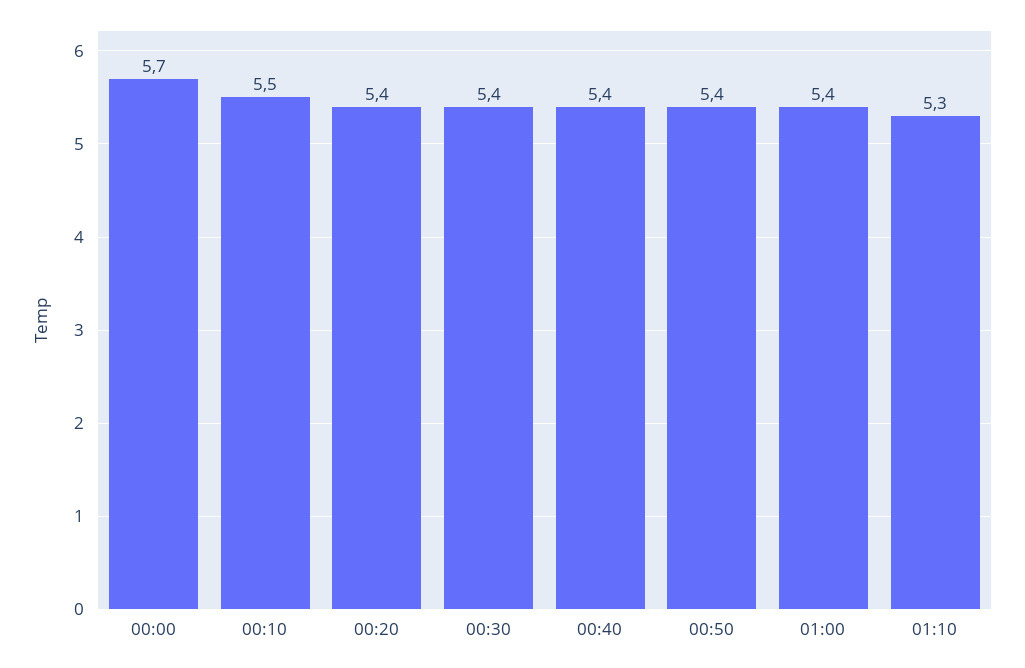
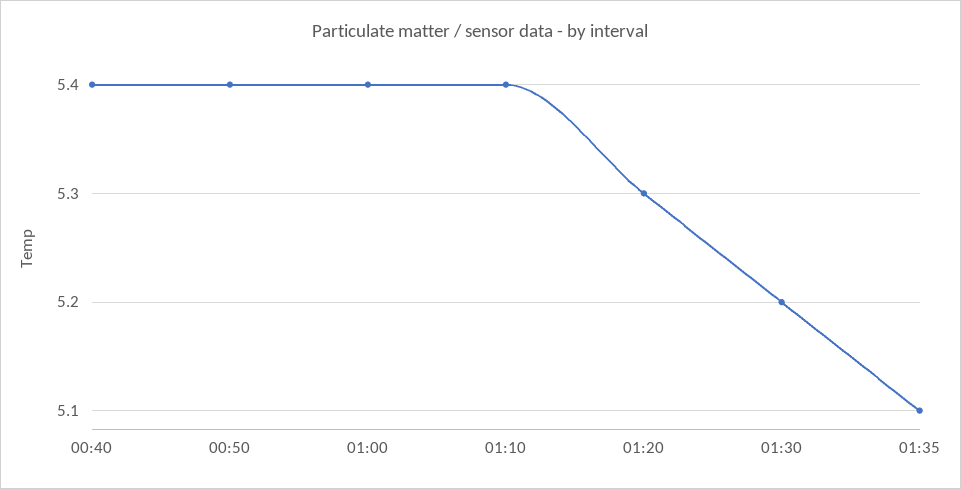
00:00: 5.7 -> none
00:10: 5.5 -> none
00:20: 5.4 -> none
00:30: 5.4 -> none
01:10: 5.3 -> 5.4
01:20: none -> 5.3
01:30: none -> 5.2
01:35: none -> 5.1

